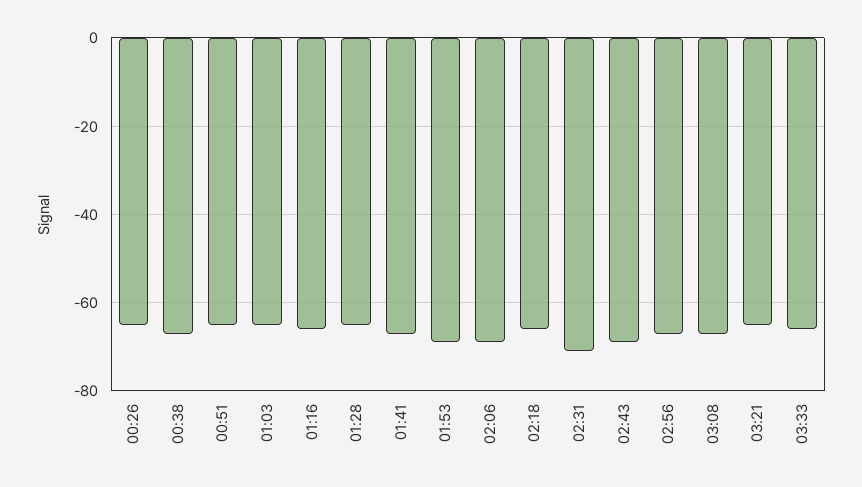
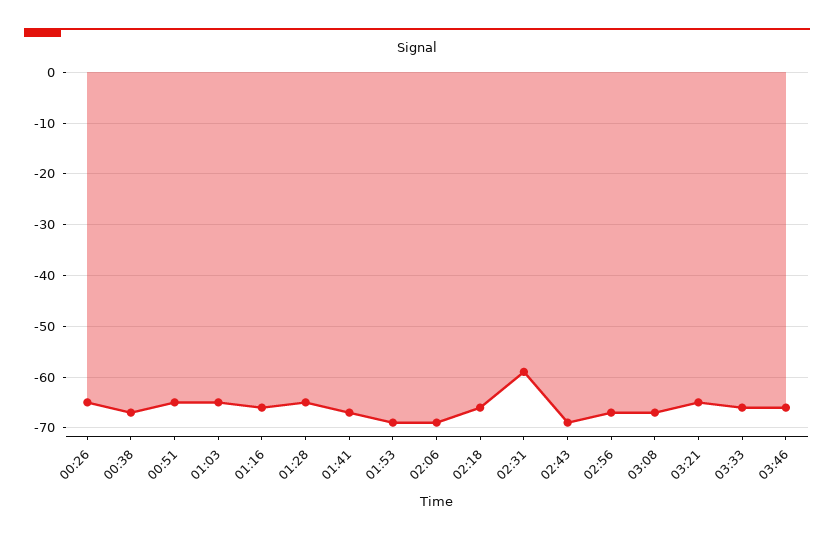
02:31: -70 -> -60
03:46: none -> -65

